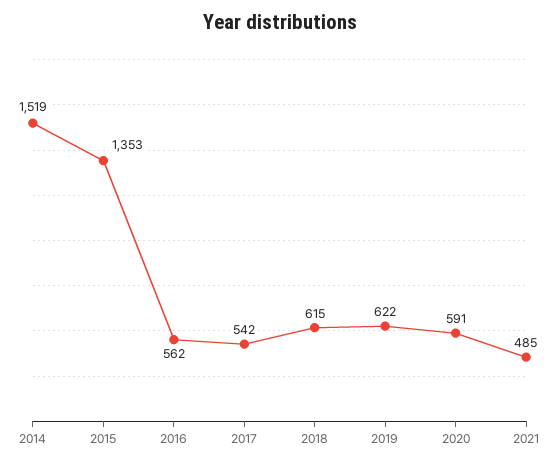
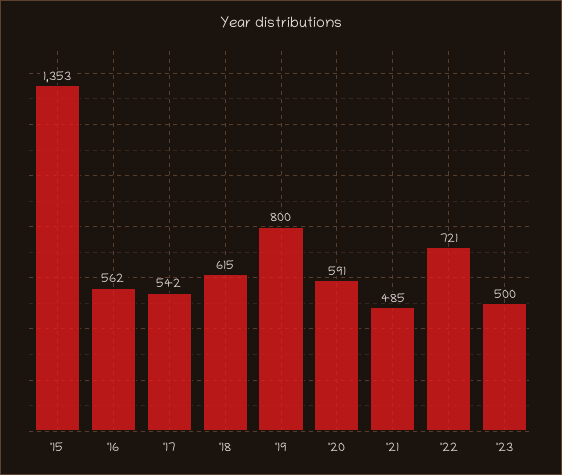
2014: 1519 -> none
2019: 622 -> 800
'22: none -> 721
'23: none -> 500

